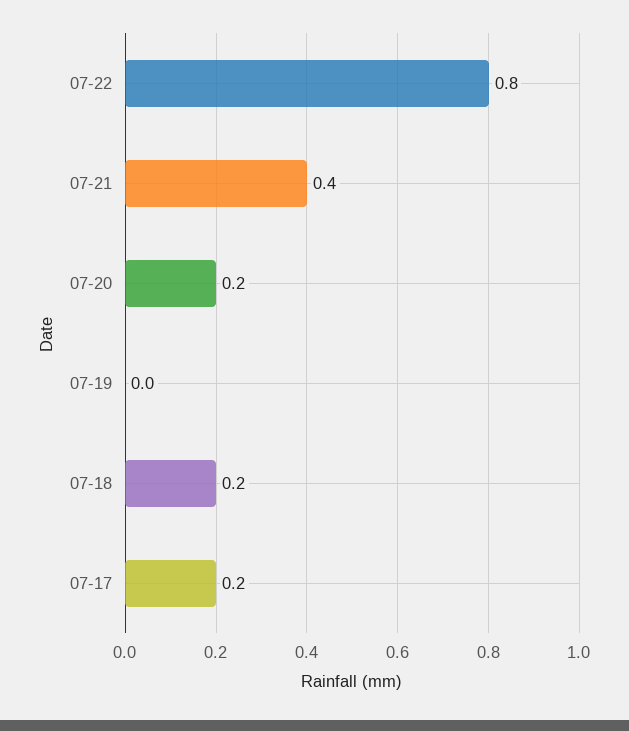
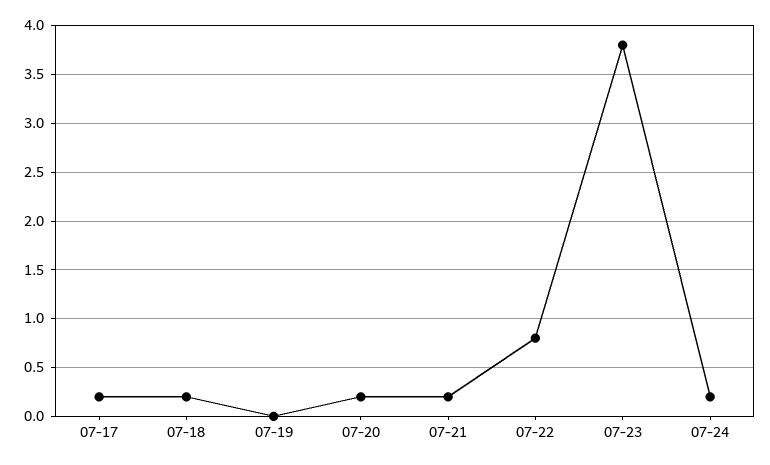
07-21: 0.4 -> 0.2
07-23: none -> 3.8
07-24: none -> 0.2

